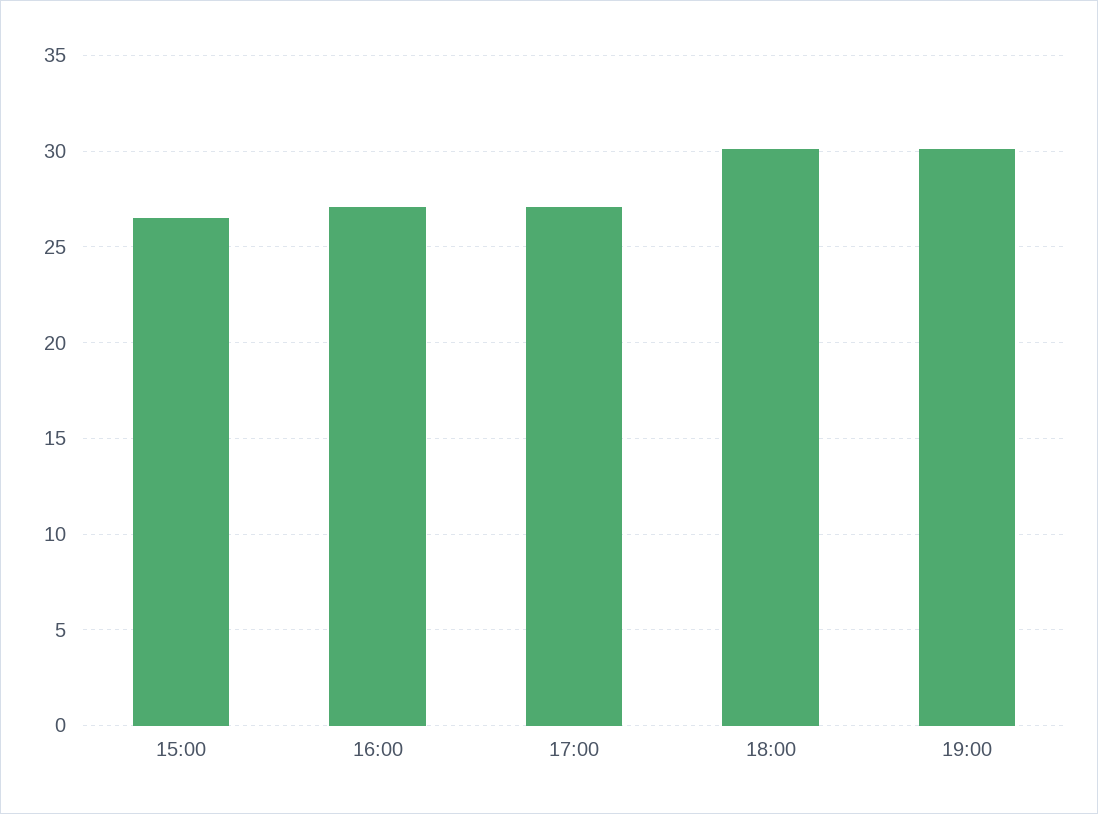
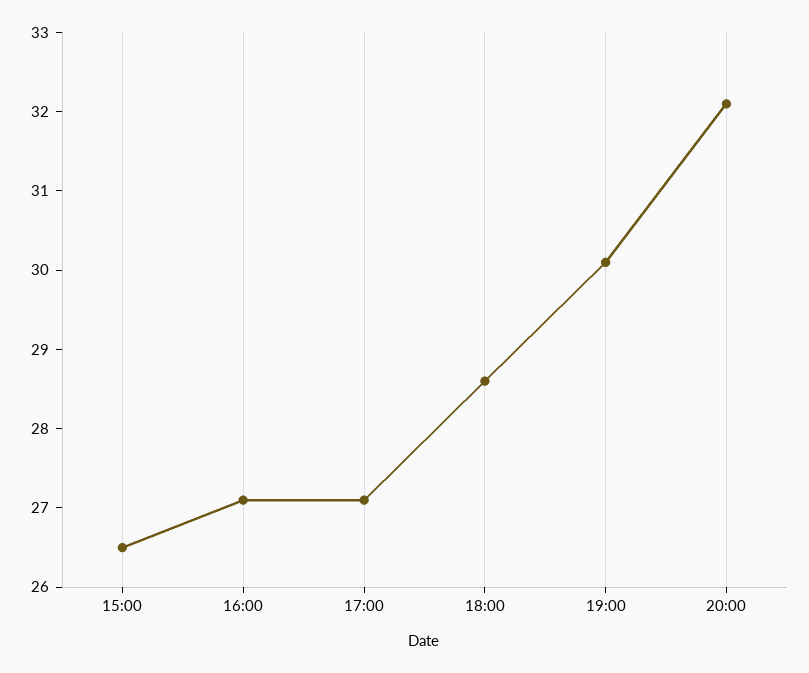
18:00: 30 -> 28.5
20:00: none -> 32

